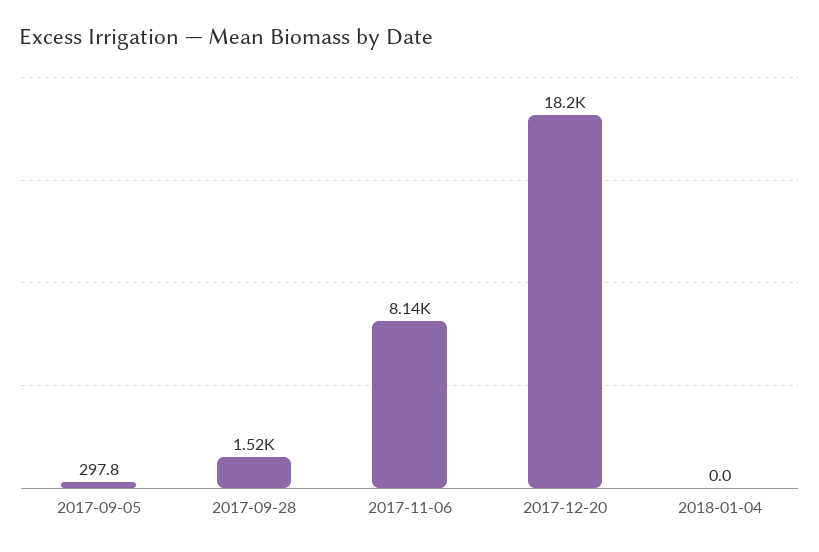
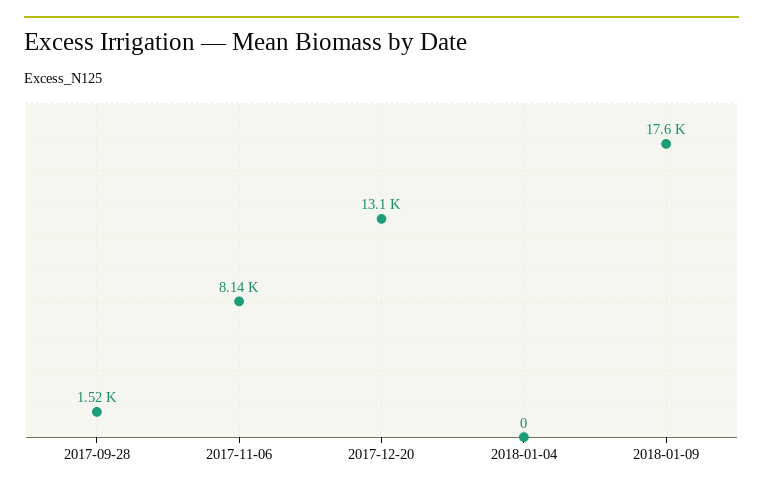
2017-09-05: 297.8 -> none
2017-12-20: 18200 -> 13100
2018-01-09: none -> 17600

